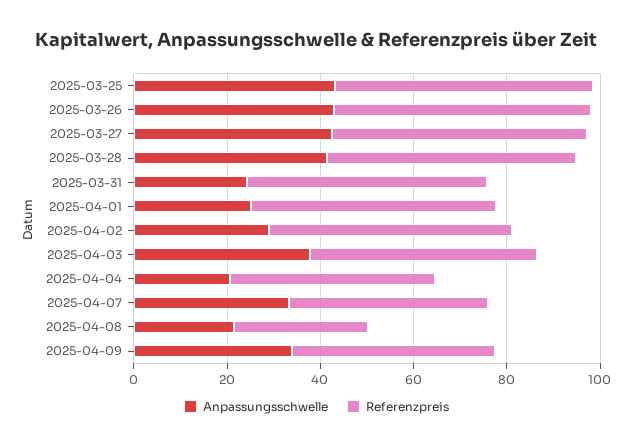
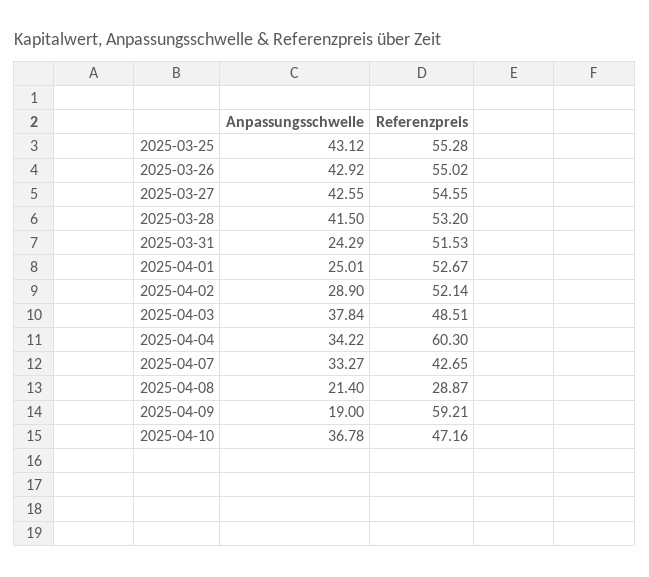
Anpassungsschwelle, 2025-04-04: 20 -> 34.22
Referenzpreis, 2025-04-04: 45 -> 60.3
Anpassungsschwelle, 2025-04-09: 35 -> 19
Referenzpreis, 2025-04-09: 45 -> 59.21
Anpassungsschwelle, 2025-04-10: none -> 36.78
Referenzpreis, 2025-04-10: none -> 47.16

